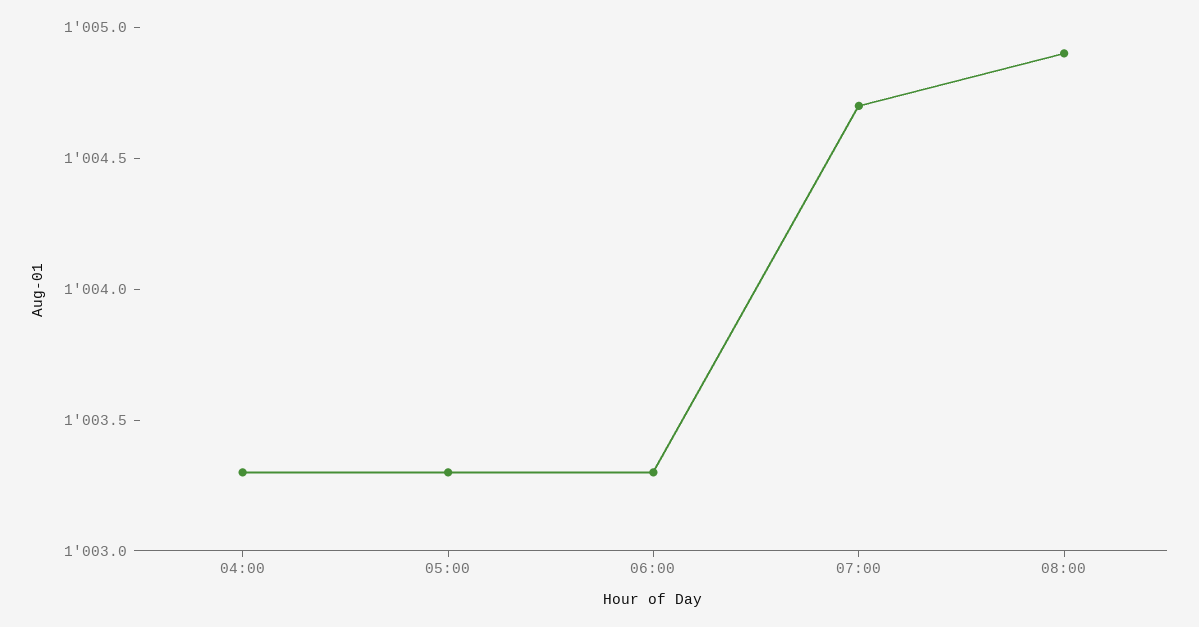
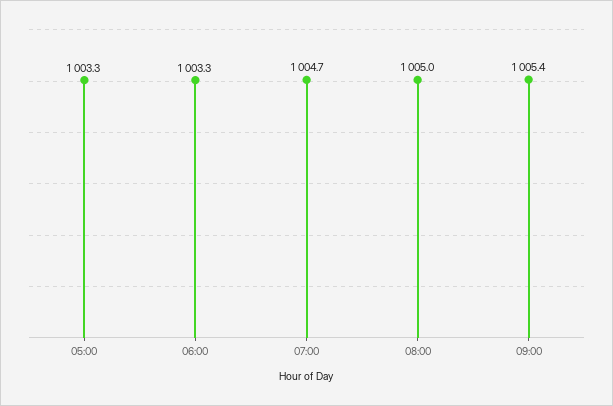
04:00: 1003.3 -> none
08:00: 1004.9 -> 1005
09:00: none -> 1005.4

